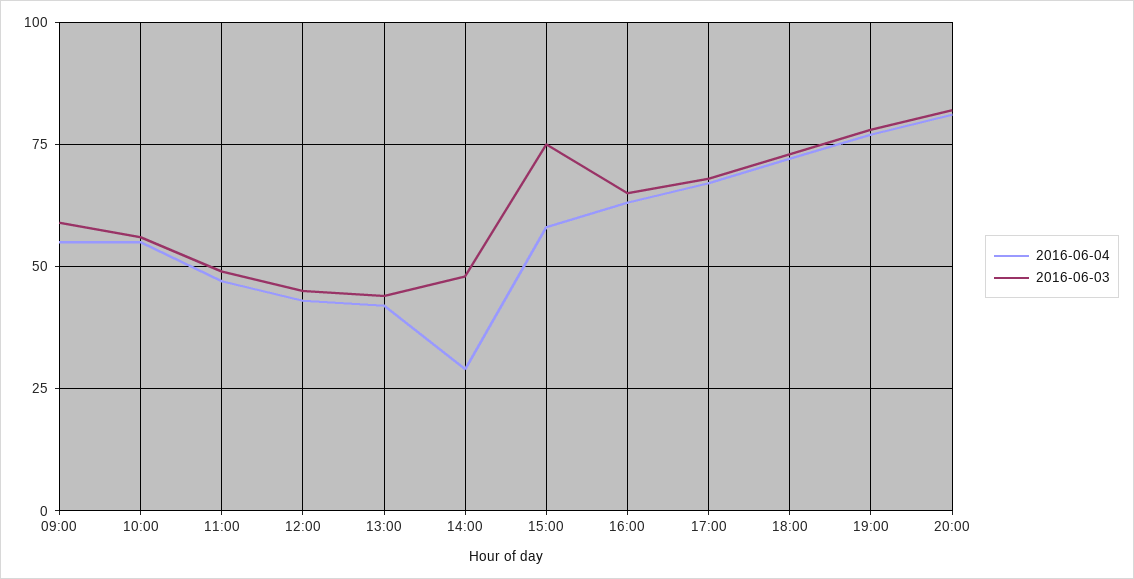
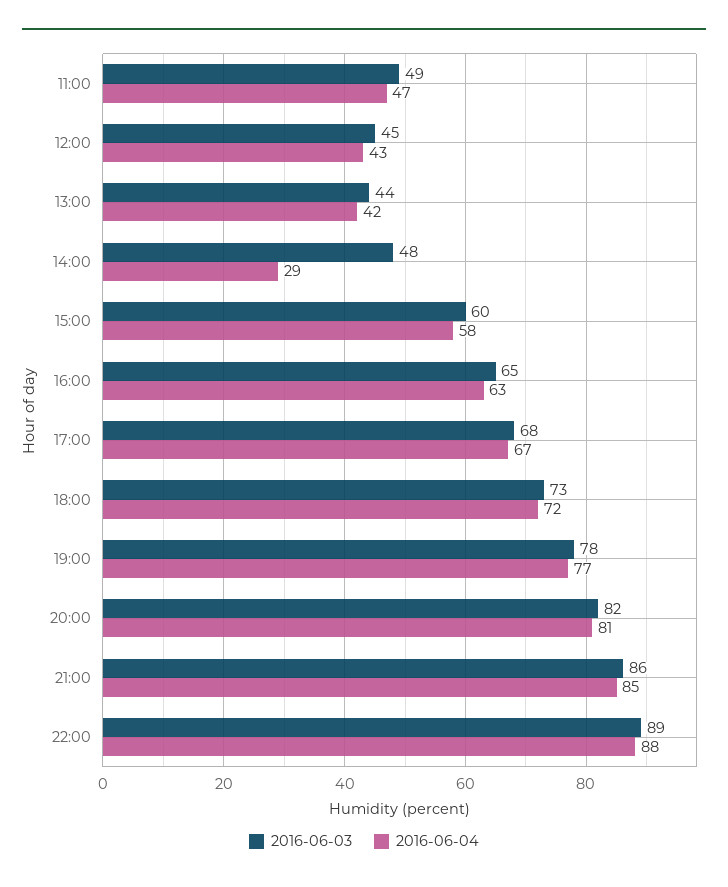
2016-06-04, 09:00: 55 -> none
2016-06-03, 09:00: 60 -> none
2016-06-04, 10:00: 55 -> none
2016-06-03, 10:00: 55 -> none
2016-06-03, 15:00: 75 -> 60
2016-06-03, 21:00: none -> 86
2016-06-04, 21:00: none -> 85
2016-06-03, 22:00: none -> 89
2016-06-04, 22:00: none -> 88

